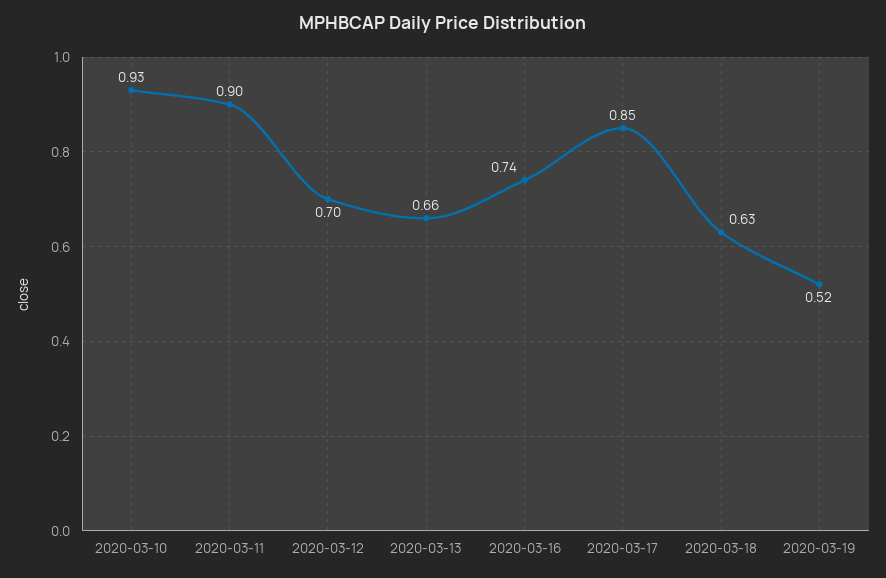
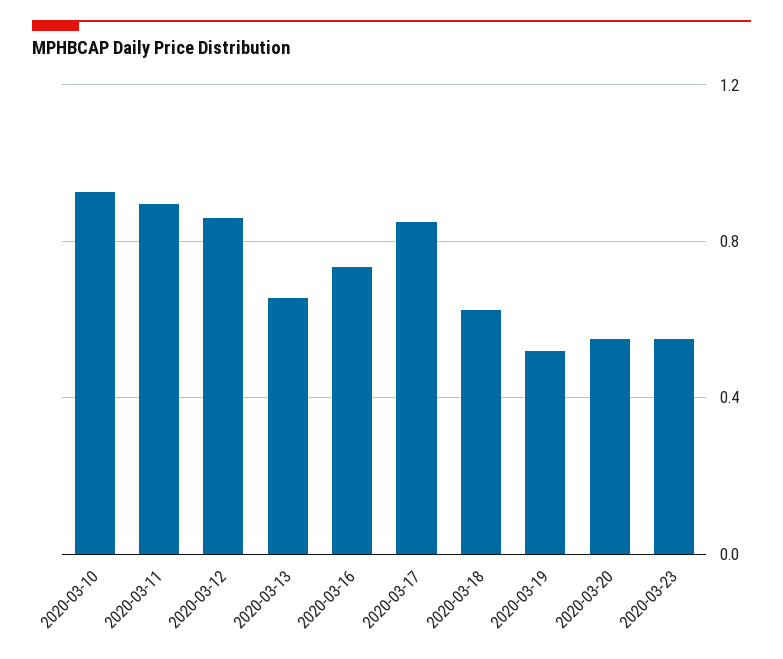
2020-03-12: 0.7 -> 0.85
2020-03-20: none -> 0.55
2020-03-23: none -> 0.55

